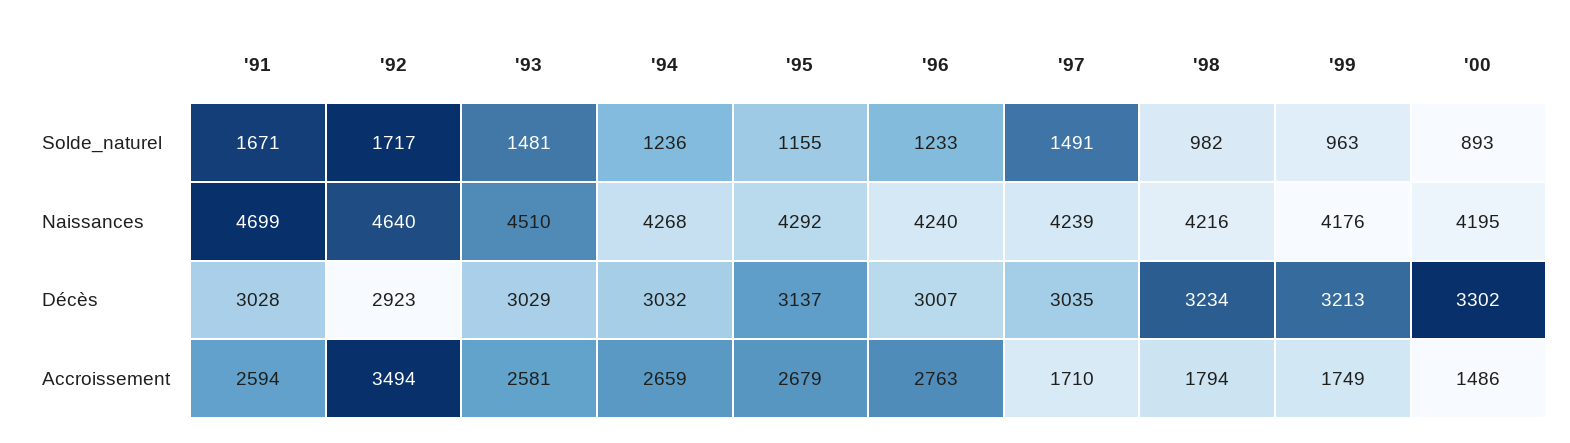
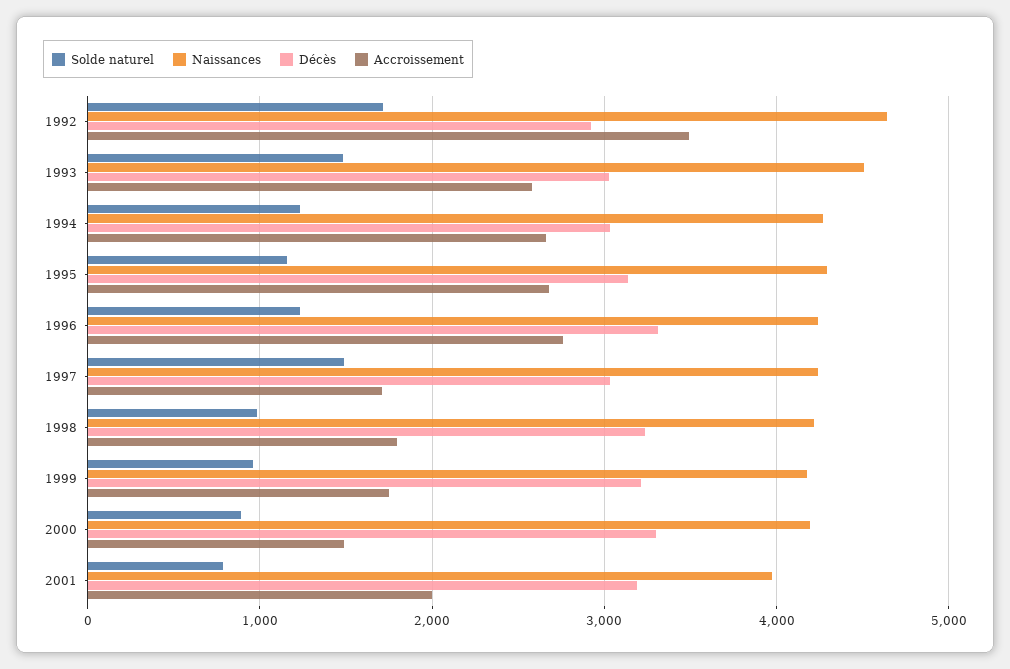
Solde_naturel, '91: 1671 -> none
Naissances, '91: 4699 -> none
Décès, '91: 3028 -> none
Décès, '96: 3007 -> 3300
Accroissement, '91: 2594 -> none
Solde_naturel, 2001: none -> 800
Naissances, 2001: none -> 4000
Décès, 2001: none -> 3200
Accroissement, 2001: none -> 2000

